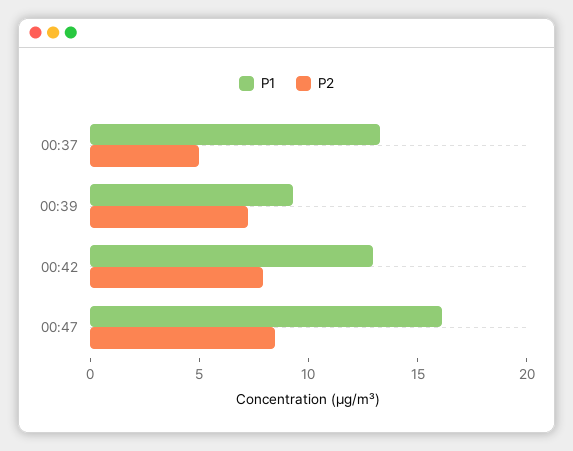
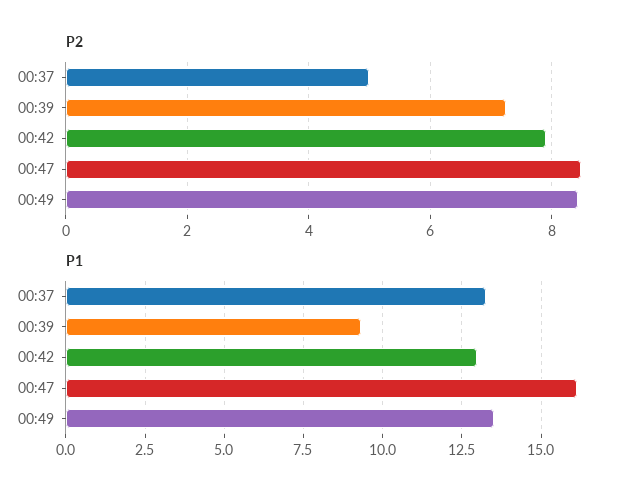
P2, 00:49: none -> 8.4
P1, 00:49: none -> 13.5

